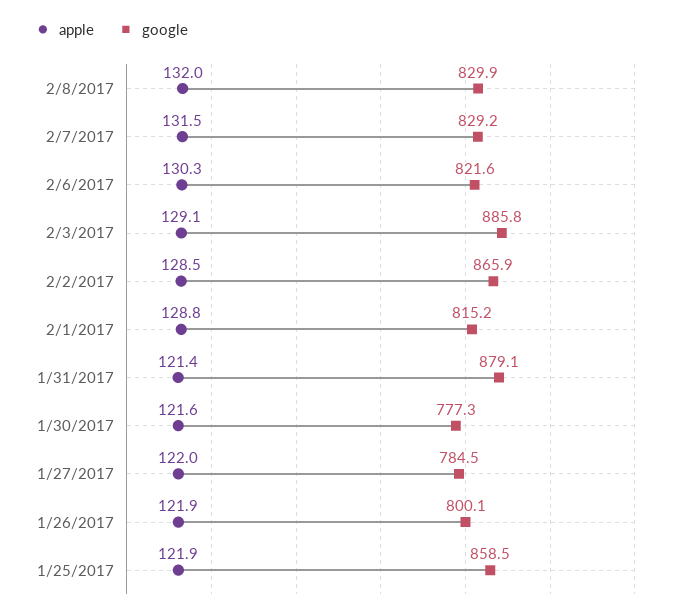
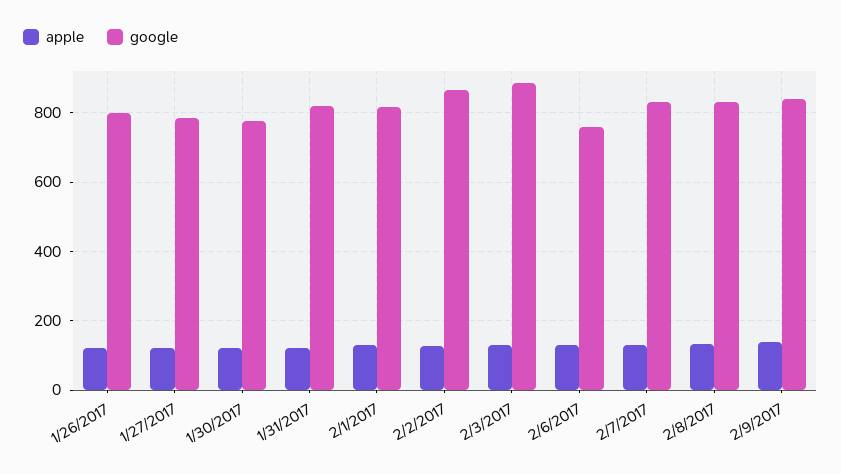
google, 2/6/2017: 821.6 -> 760
google, 1/31/2017: 879.1 -> 820
apple, 1/25/2017: 121.9 -> none
google, 1/25/2017: 858.5 -> none
apple, 2/9/2017: none -> 140
google, 2/9/2017: none -> 840

